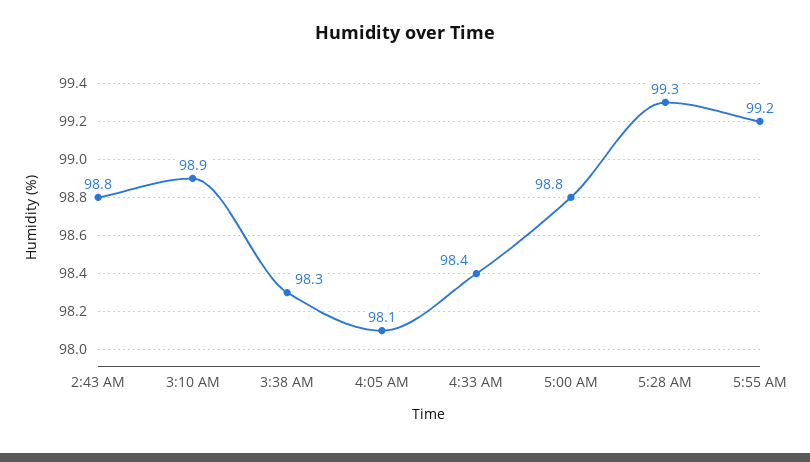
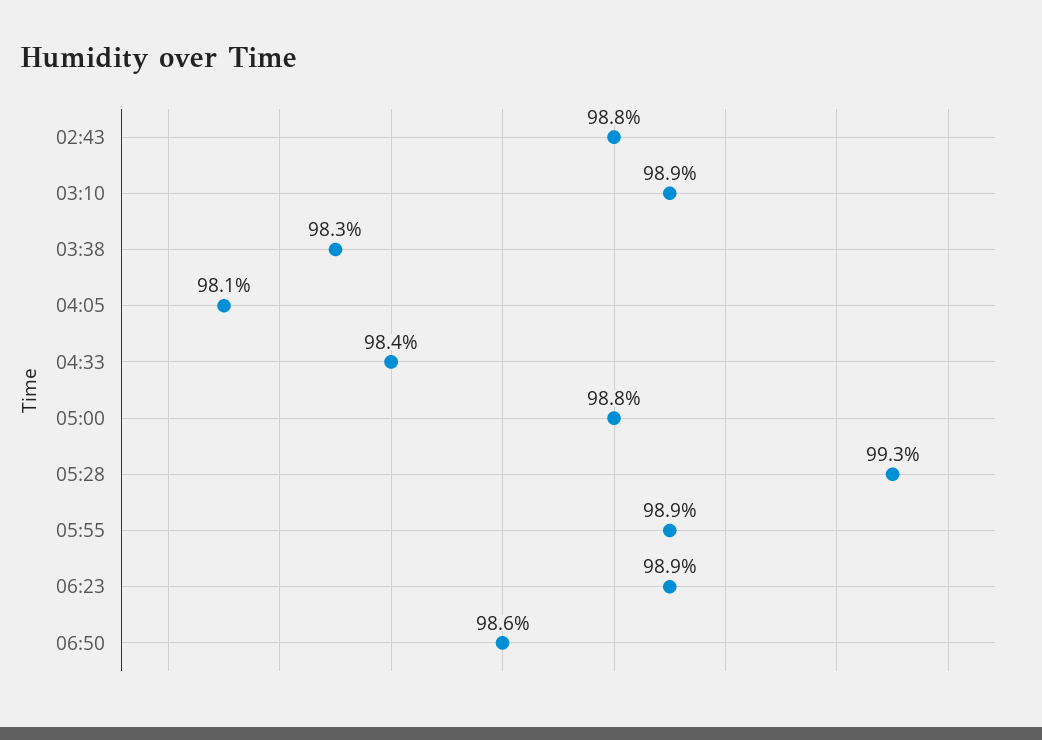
5:55 AM: 99.2 -> 98.9
06:23: none -> 98.9
06:50: none -> 98.6

